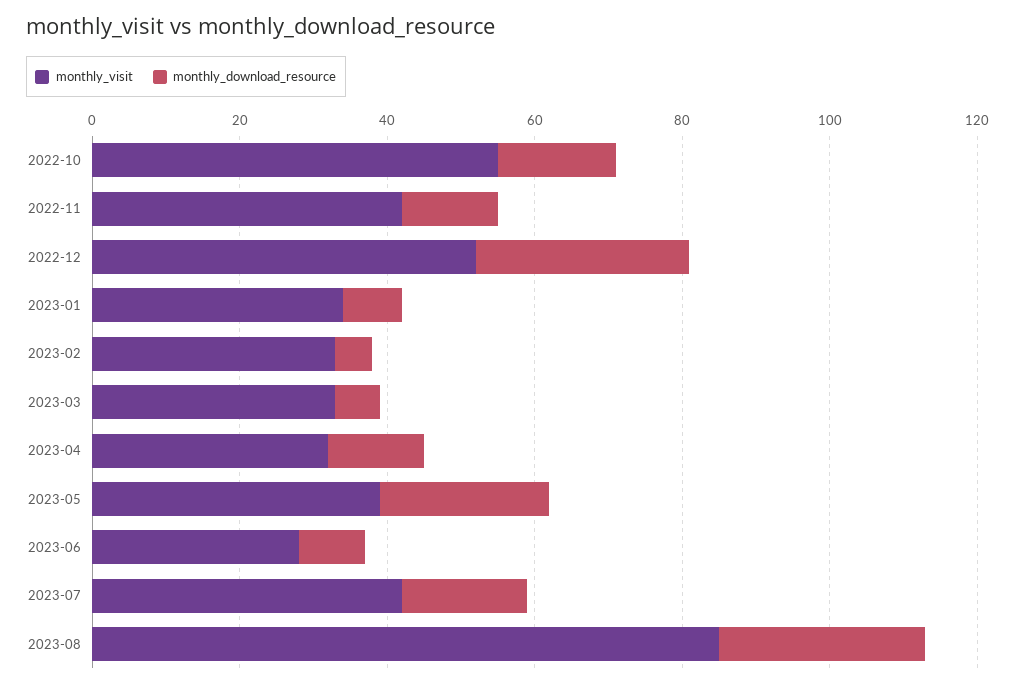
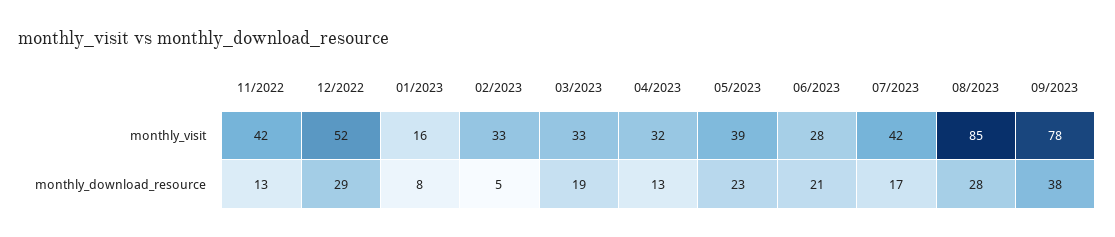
monthly_visit, 2022-10: 55 -> none
monthly_download_resource, 2022-10: 15 -> none
monthly_visit, 2023-01: 35 -> 16
monthly_download_resource, 2023-03: 5 -> 19
monthly_download_resource, 2023-06: 10 -> 21
monthly_visit, 09/2023: none -> 78
monthly_download_resource, 09/2023: none -> 38

